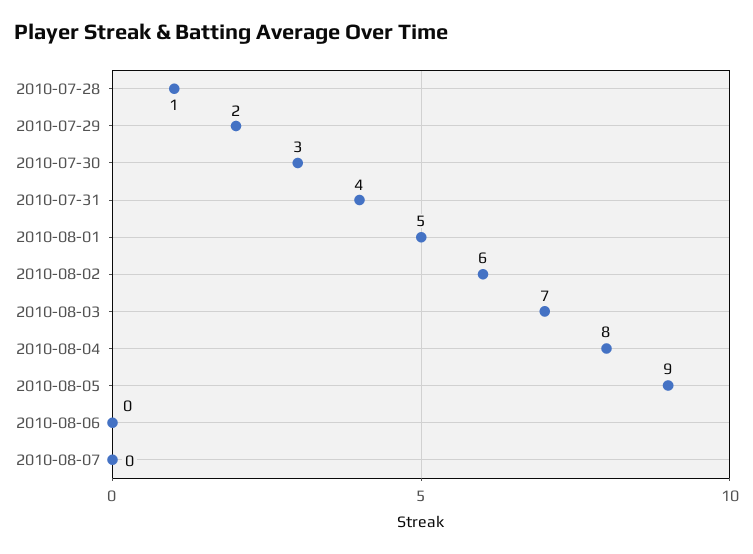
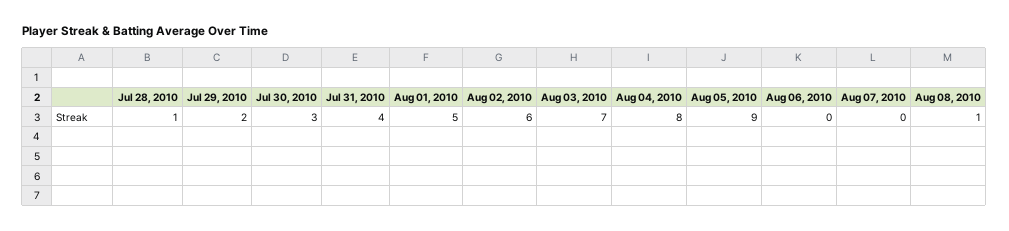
Aug 08, 2010: none -> 1

